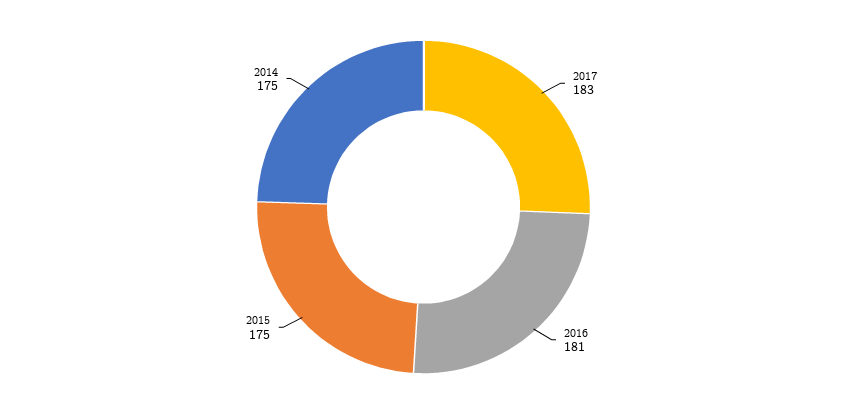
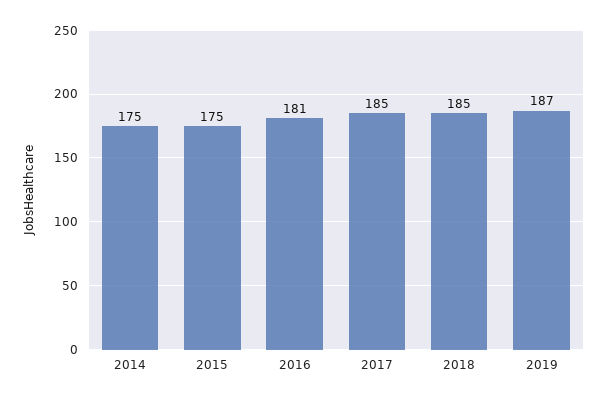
2017: 183 -> 185
2018: none -> 185
2019: none -> 187

